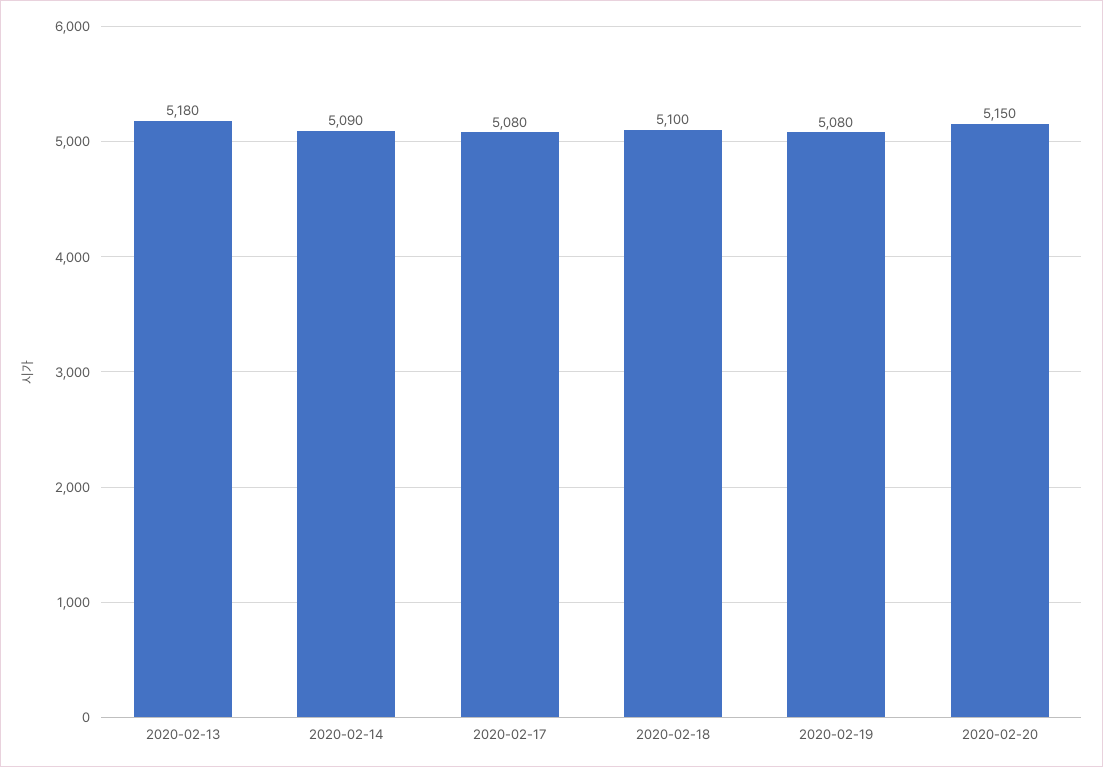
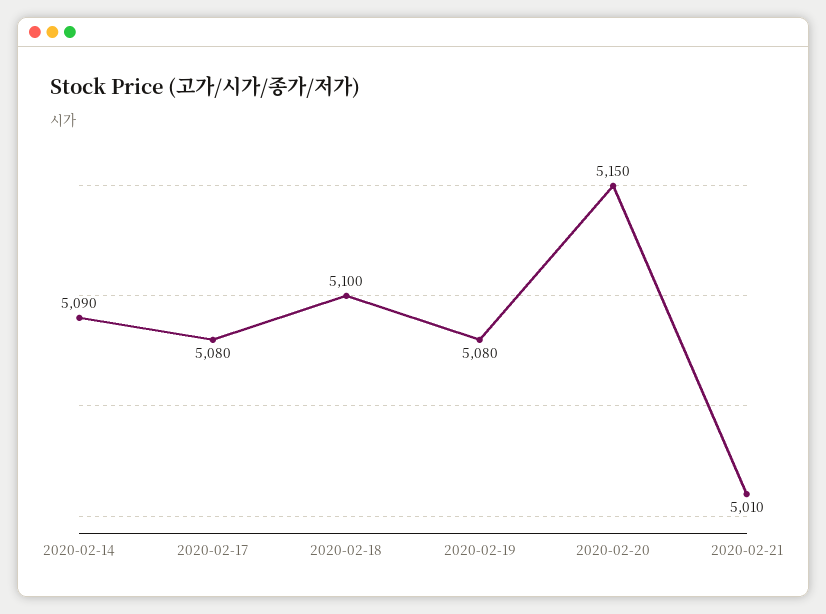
2020-02-13: 5180 -> none
2020-02-21: none -> 5010

